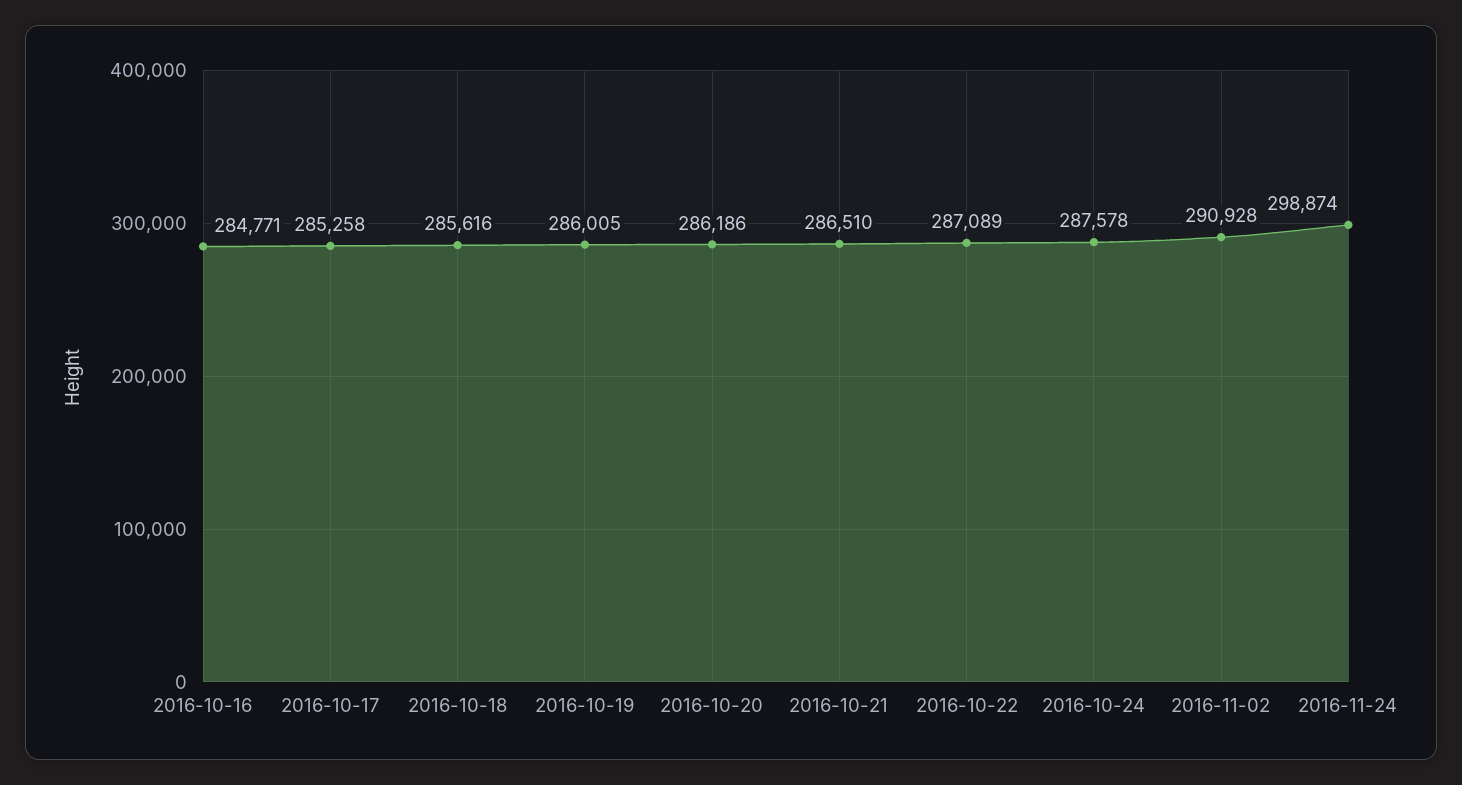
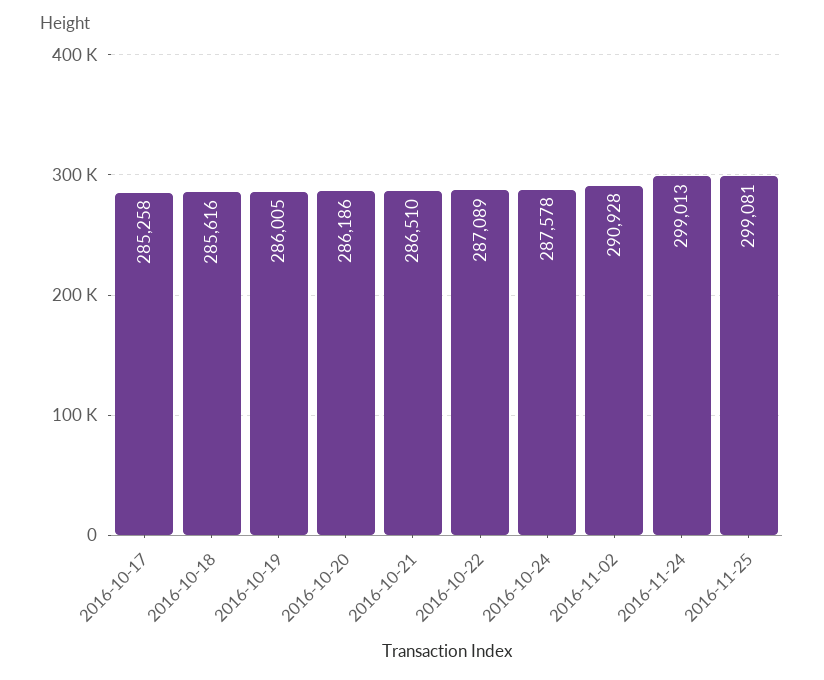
2016-10-16: 284771 -> none
2016-11-24: 298874 -> 299013
2016-11-25: none -> 299081

